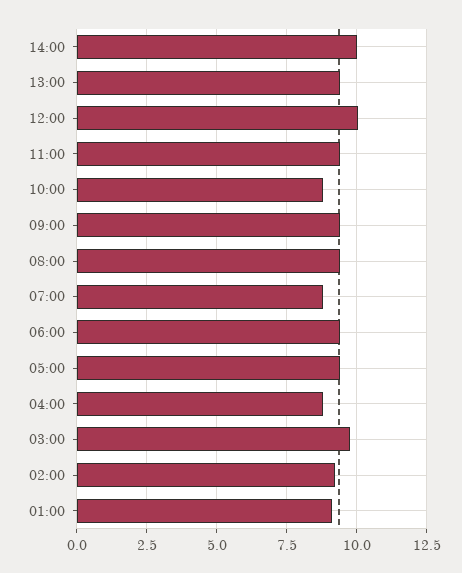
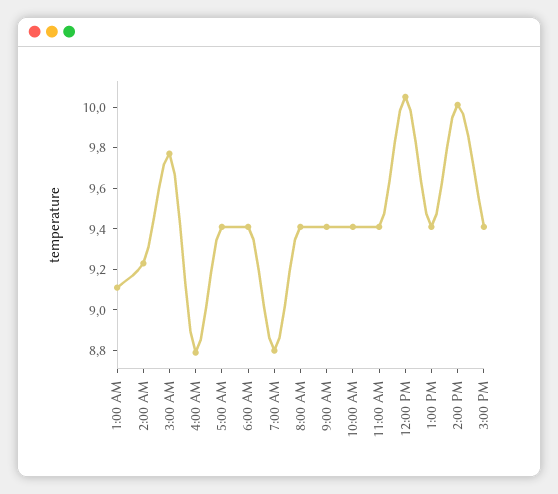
10:00: 8.75 -> 9.4
3:00 PM: none -> 9.4

